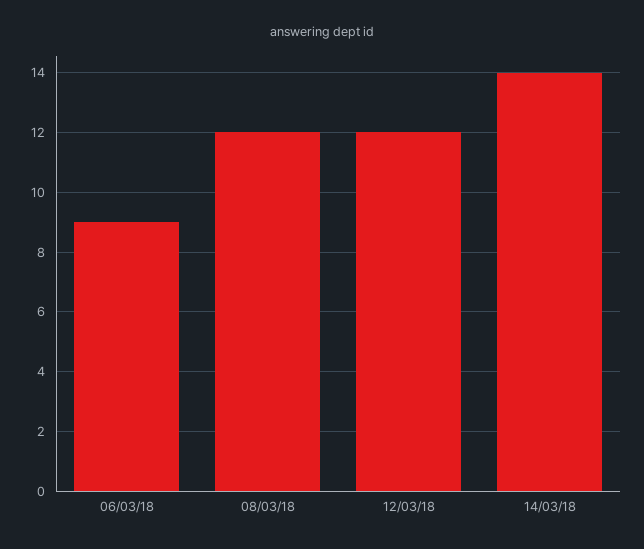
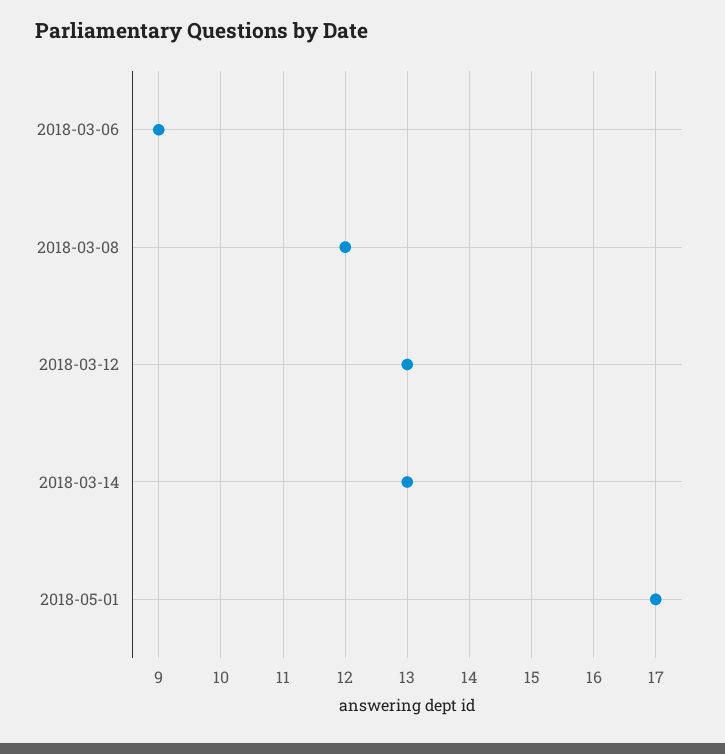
12/03/18: 12 -> 13
14/03/18: 14 -> 13
2018-05-01: none -> 17

